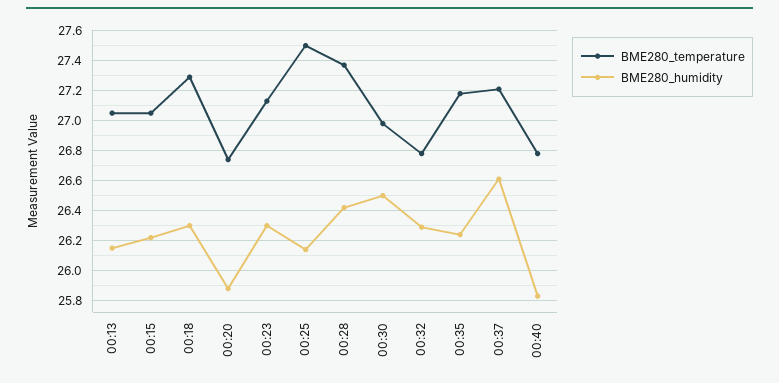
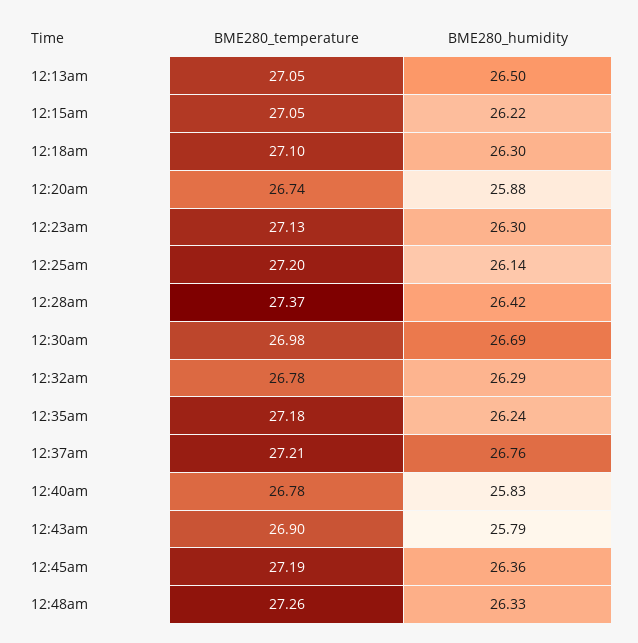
BME280_humidity, 00:13: 26.15 -> 26.5
BME280_temperature, 00:18: 27.3 -> 27.1
BME280_temperature, 00:25: 27.5 -> 27.2
BME280_humidity, 00:30: 26.5 -> 26.69
BME280_humidity, 00:37: 26.6 -> 26.76
BME280_temperature, 12:43am: none -> 26.9
BME280_humidity, 12:43am: none -> 25.79
BME280_temperature, 12:45am: none -> 27.19
BME280_humidity, 12:45am: none -> 26.36
BME280_temperature, 12:48am: none -> 27.26
BME280_humidity, 12:48am: none -> 26.33

